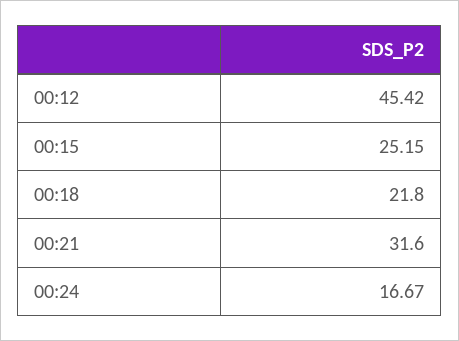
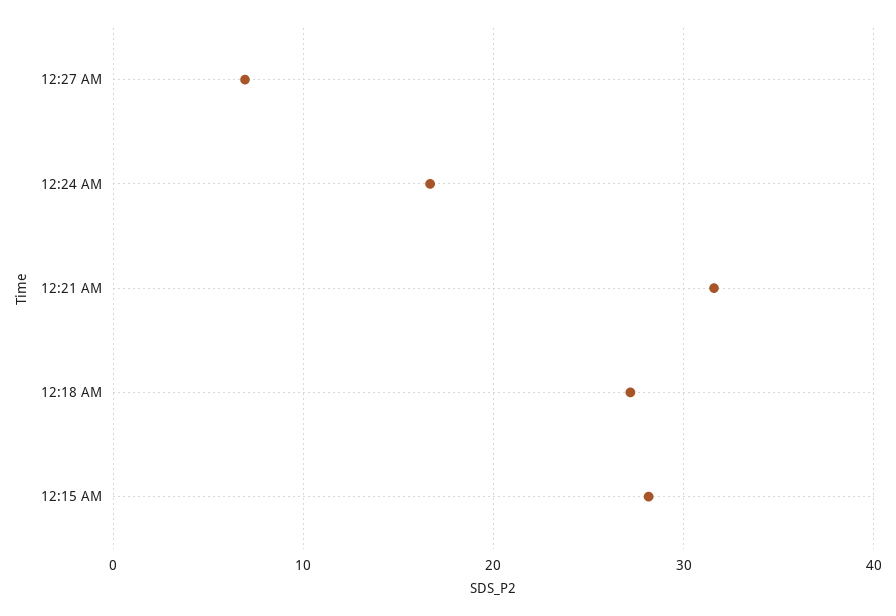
00:12: 45.42 -> none
00:15: 25.15 -> 28
00:18: 21.8 -> 27
12:27 AM: none -> 7

